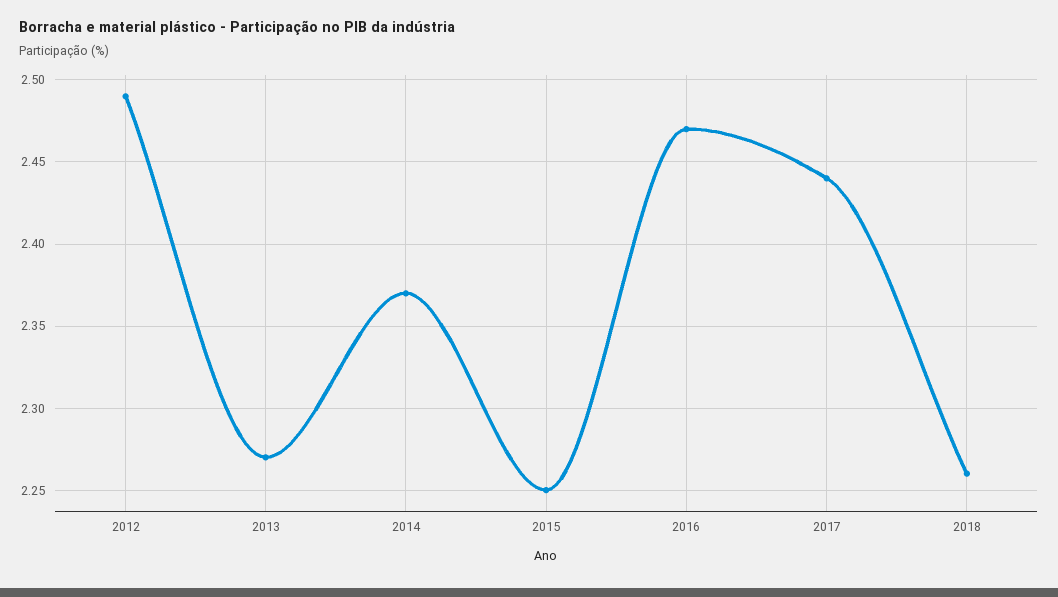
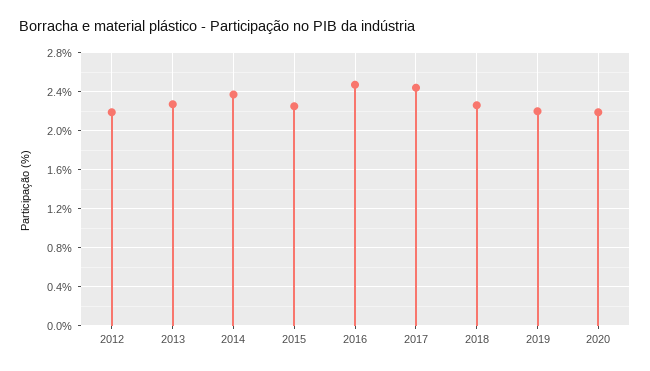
2012: 2.49 -> 2.2
2019: none -> 2.2
2020: none -> 2.2

